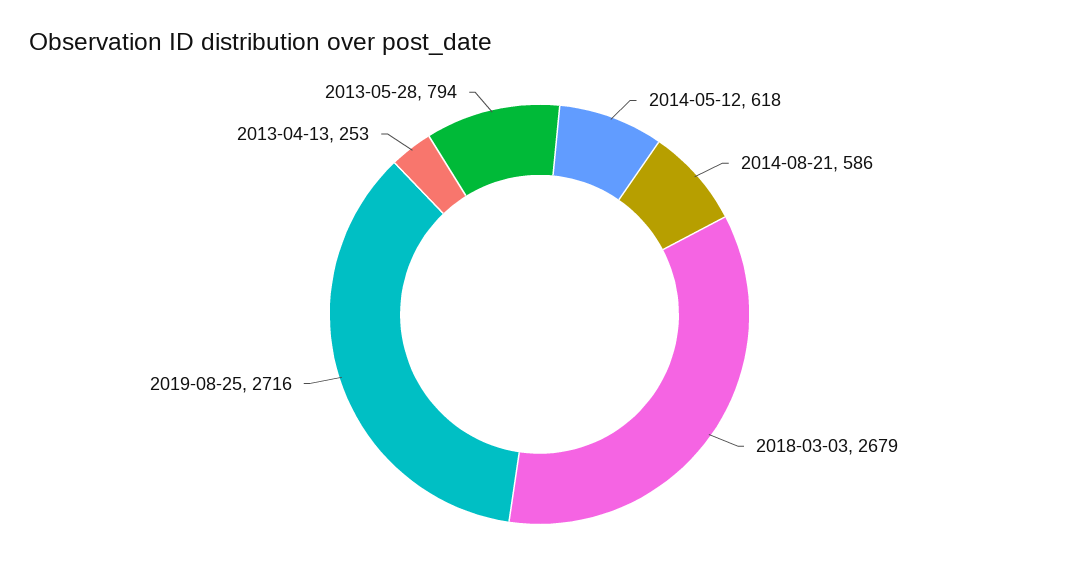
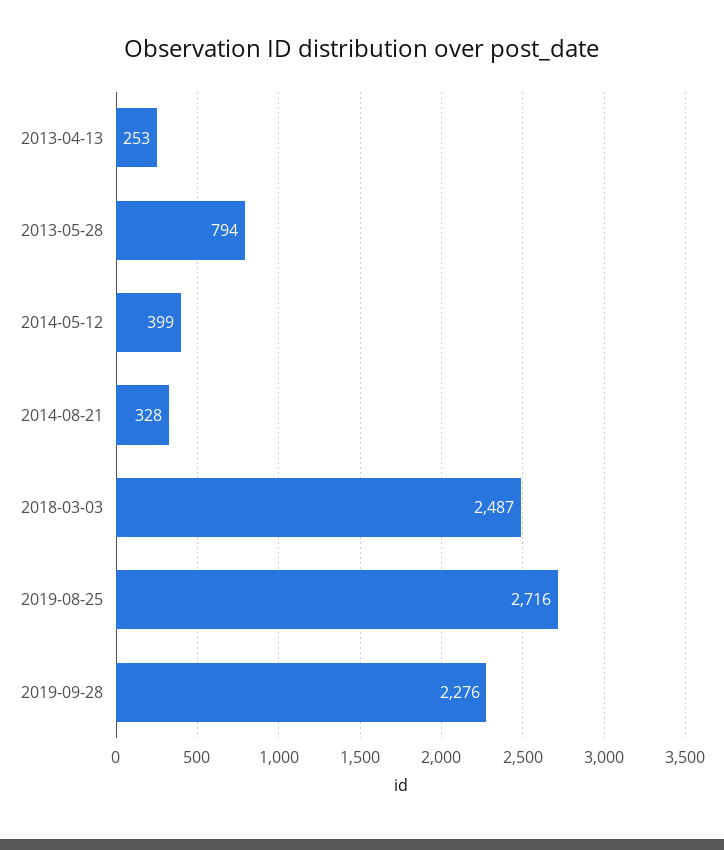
2014-05-12: 618 -> 399
2014-08-21: 586 -> 328
2018-03-03: 2679 -> 2487
2019-09-28: none -> 2276

